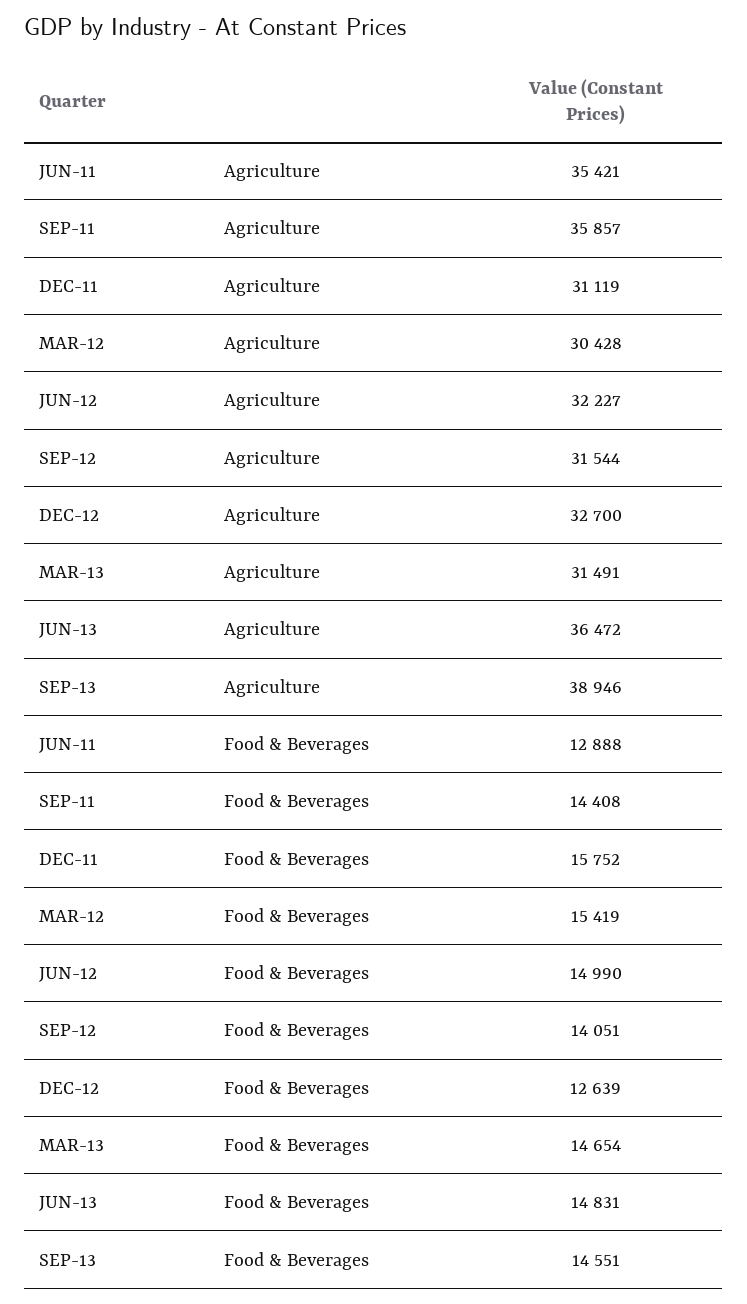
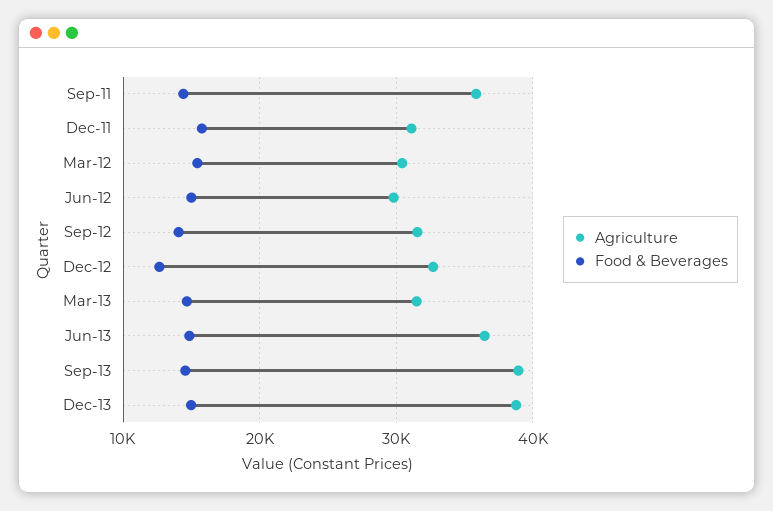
Agriculture, JUN-11: 35421 -> none
Agriculture, JUN-12: 32227 -> 30000
Food & Beverages, JUN-11: 12888 -> none
Agriculture, Dec-13: none -> 39000
Food & Beverages, Dec-13: none -> 15000

